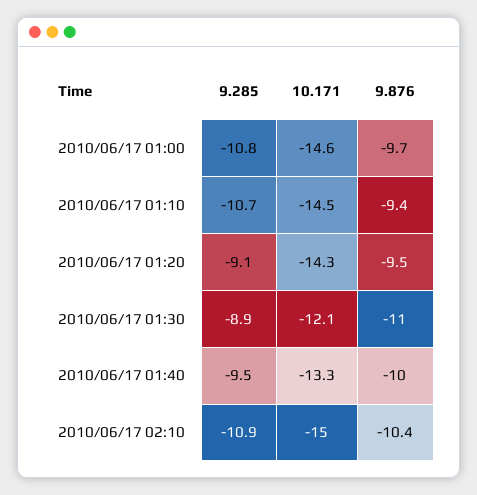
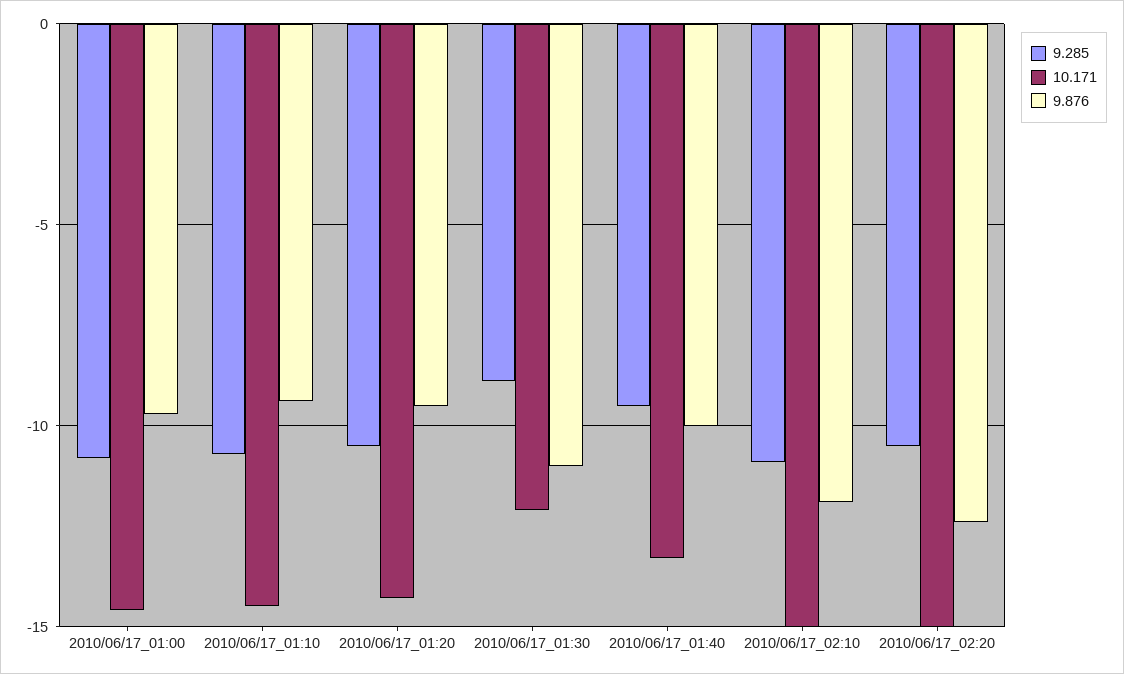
9.285, 2010/06/17 01:20: -9.1 -> -10.5
9.876, 2010/06/17 02:10: -10.4 -> -12
9.285, 2010/06/17_02:20: none -> -10.5
10.171, 2010/06/17_02:20: none -> -15
9.876, 2010/06/17_02:20: none -> -12.5

